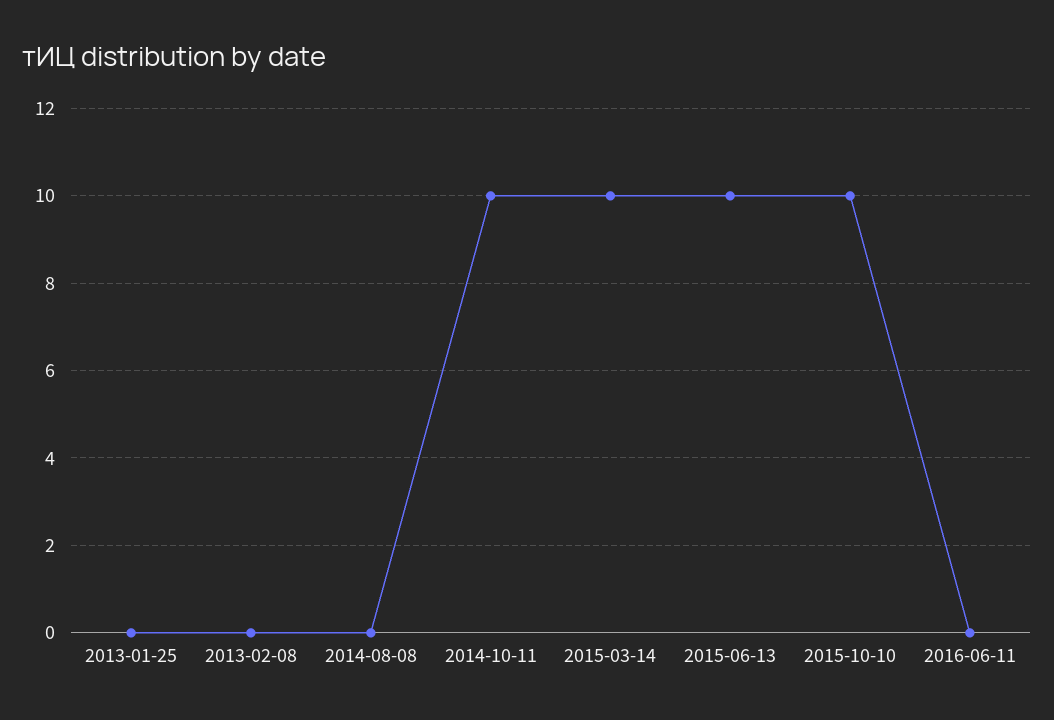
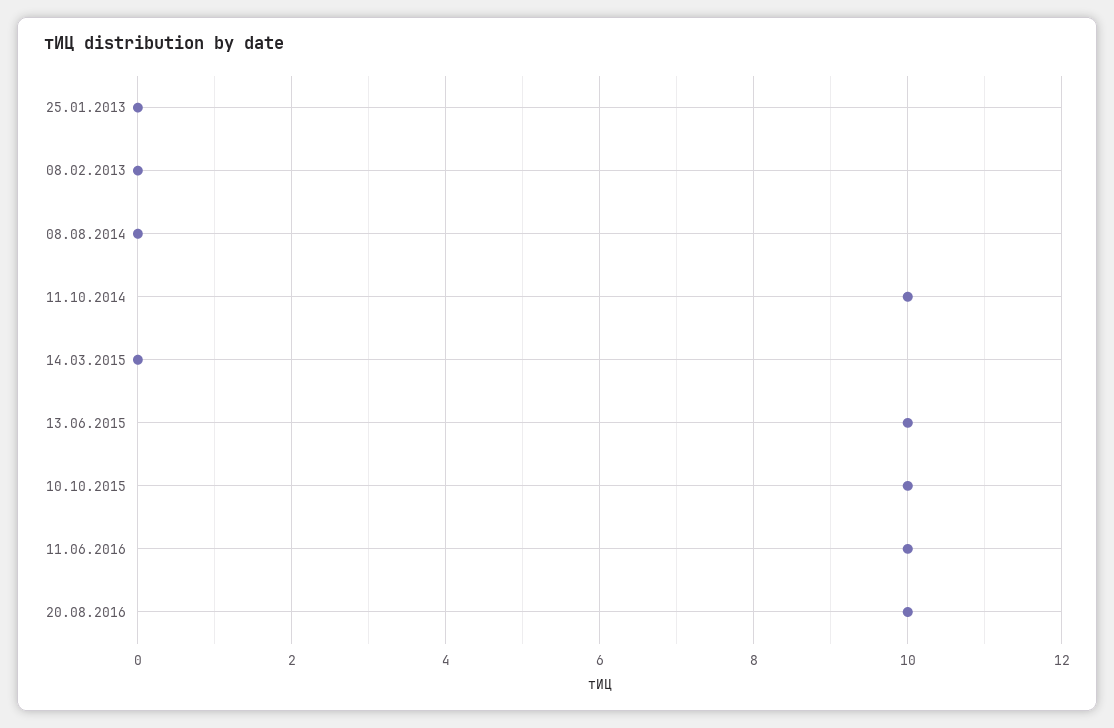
2015-03-14: 10 -> 0
2016-06-11: 0 -> 10
20.08.2016: none -> 10

